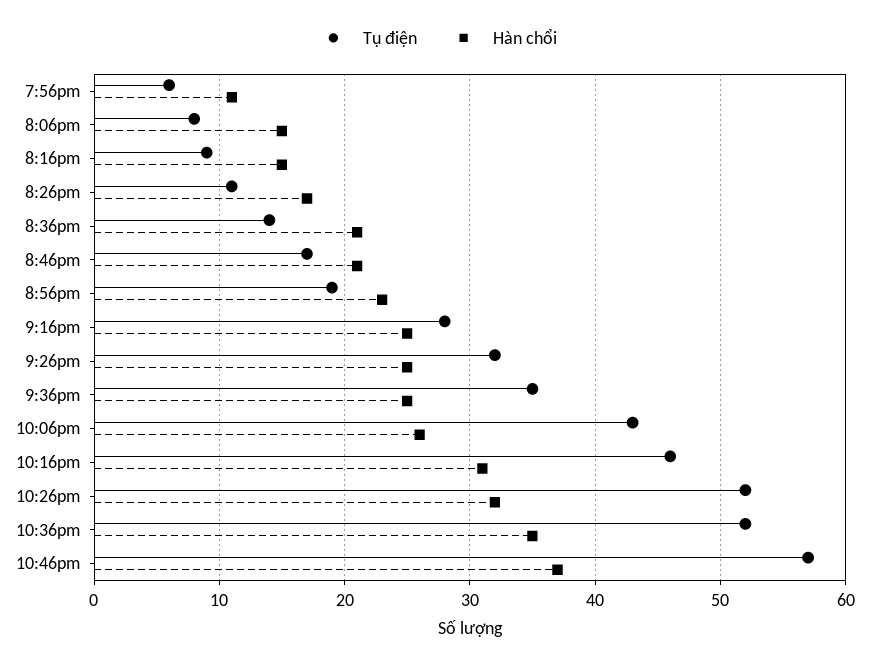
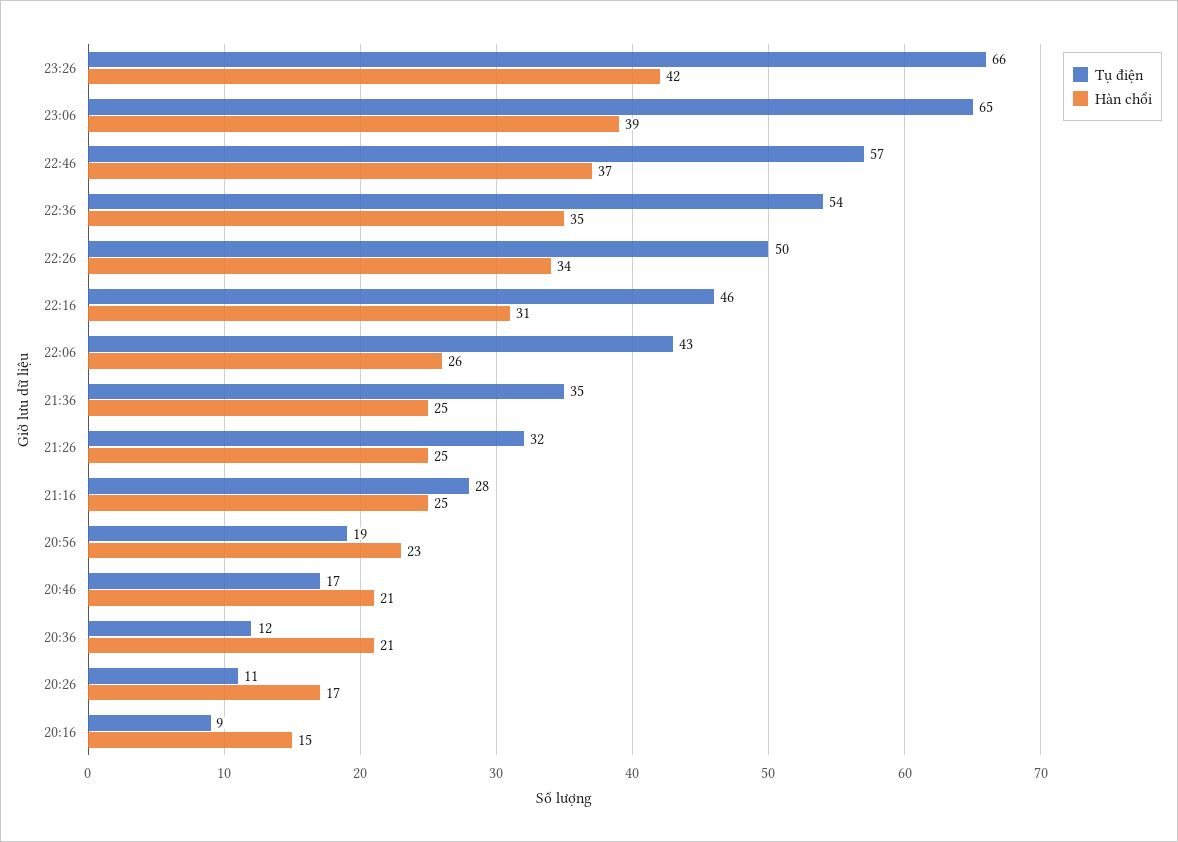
Tụ điện, 7:56pm: 6 -> none
Hàn chổi, 7:56pm: 11 -> none
Tụ điện, 8:06pm: 8 -> none
Hàn chổi, 8:06pm: 15 -> none
Tụ điện, 8:36pm: 14 -> 12
Tụ điện, 10:26pm: 52 -> 50
Hàn chổi, 10:26pm: 32 -> 34
Tụ điện, 10:36pm: 52 -> 54
Tụ điện, 23:26: none -> 66
Hàn chổi, 23:26: none -> 42
Tụ điện, 23:06: none -> 65
Hàn chổi, 23:06: none -> 39

